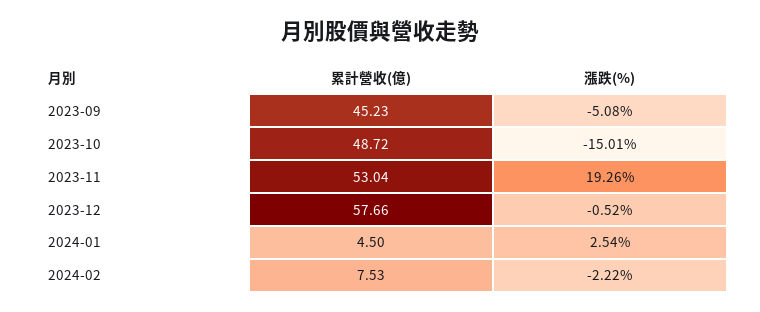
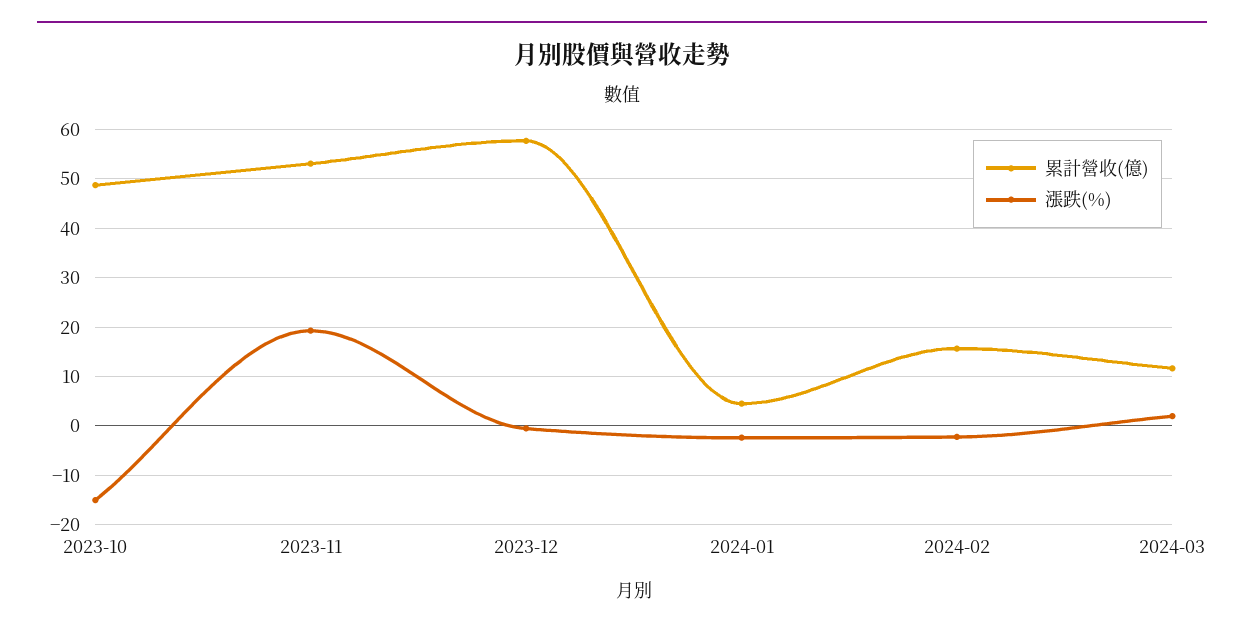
累計營收(億), 2023-09: 45.23 -> none
漲跌(%), 2023-09: -5.08 -> none
漲跌(%), 2024-01: 2.54 -> -2
累計營收(億), 2024-02: 7.53 -> 16
累計營收(億), 2024-03: none -> 12
漲跌(%), 2024-03: none -> 2

